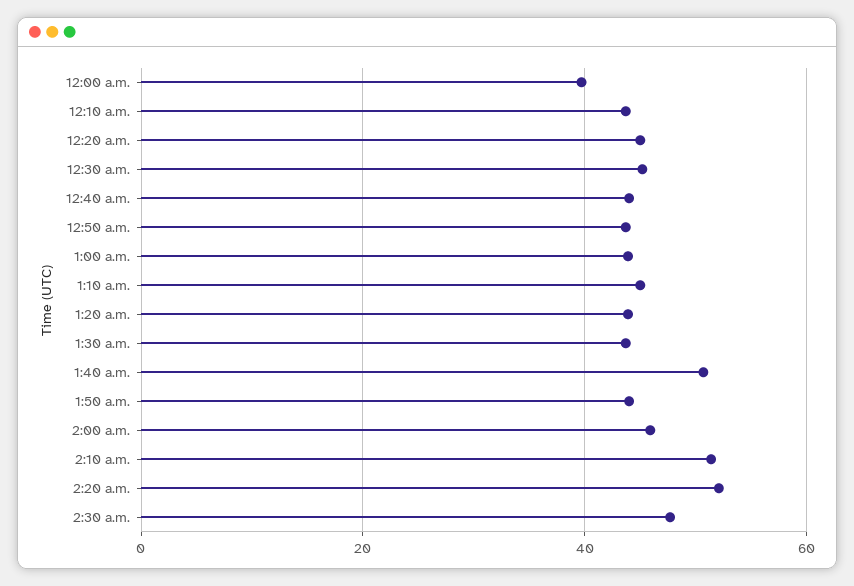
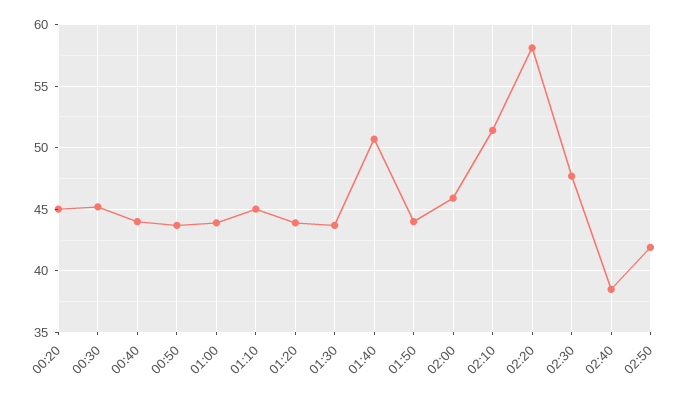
12:00 a.m.: 40 -> none
12:10 a.m.: 44 -> none
2:20 a.m.: 52 -> 58
02:40: none -> 38.5
02:50: none -> 42

